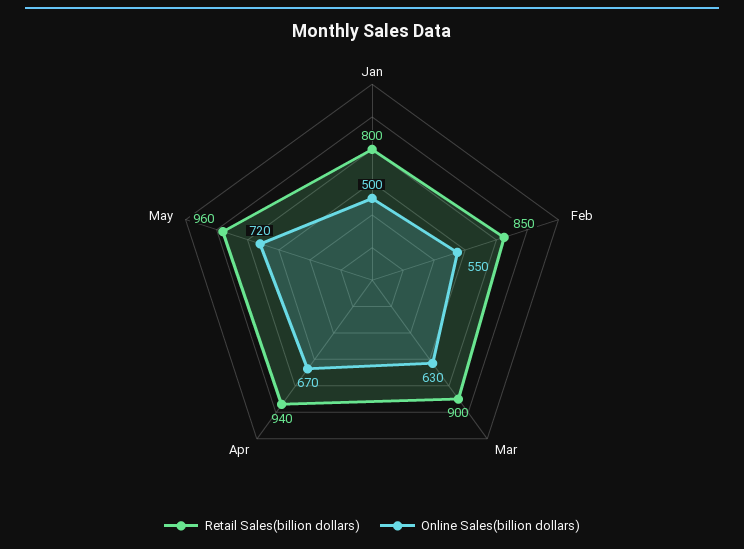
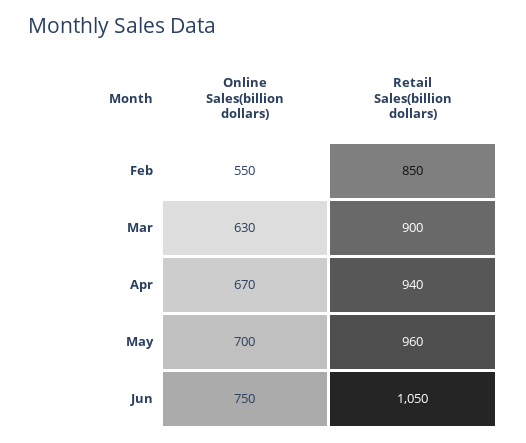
Retail Sales(billion dollars), Jan: 800 -> none
Online Sales(billion dollars), Jan: 500 -> none
Online Sales(billion dollars), May: 720 -> 700
Online Sales(billion dollars), Jun: none -> 750
Retail Sales(billion dollars), Jun: none -> 1050

